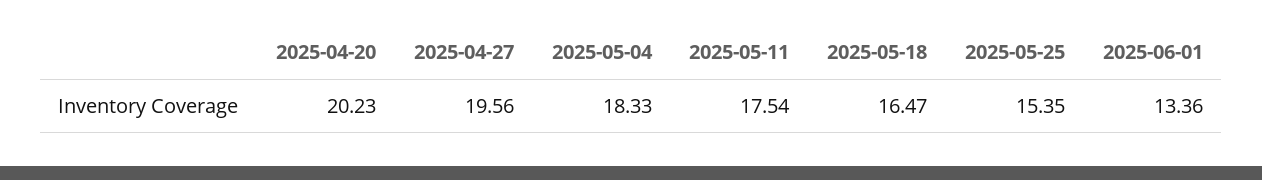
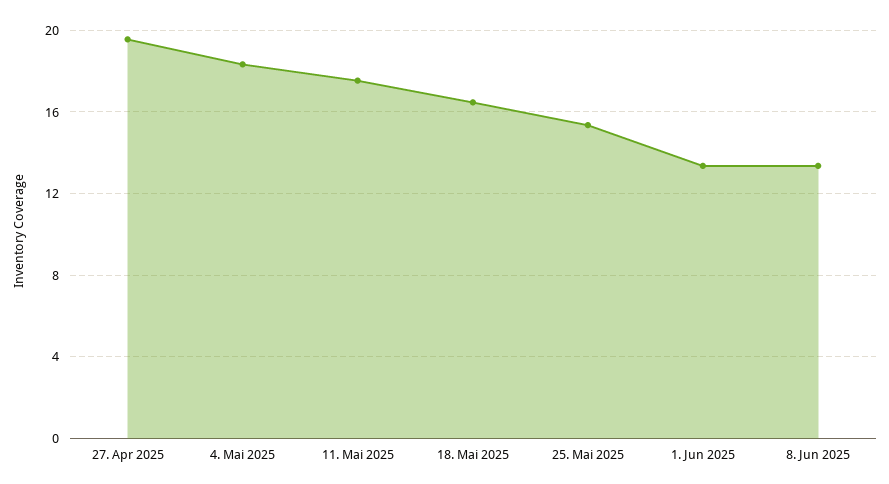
2025-04-20: 20.23 -> none
8. Jun 2025: none -> 13.5

